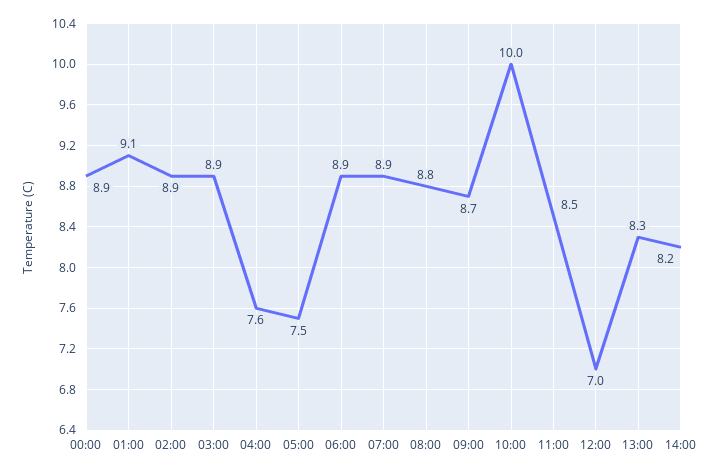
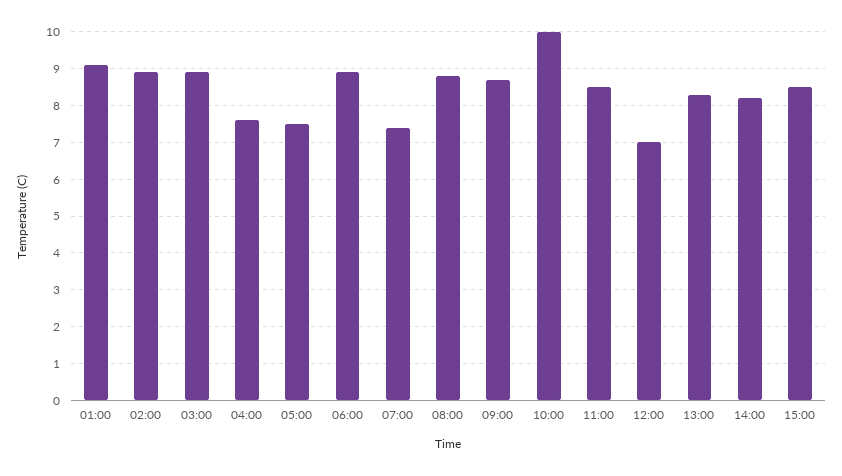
00:00: 8.9 -> none
07:00: 8.9 -> 7.5
15:00: none -> 8.5

